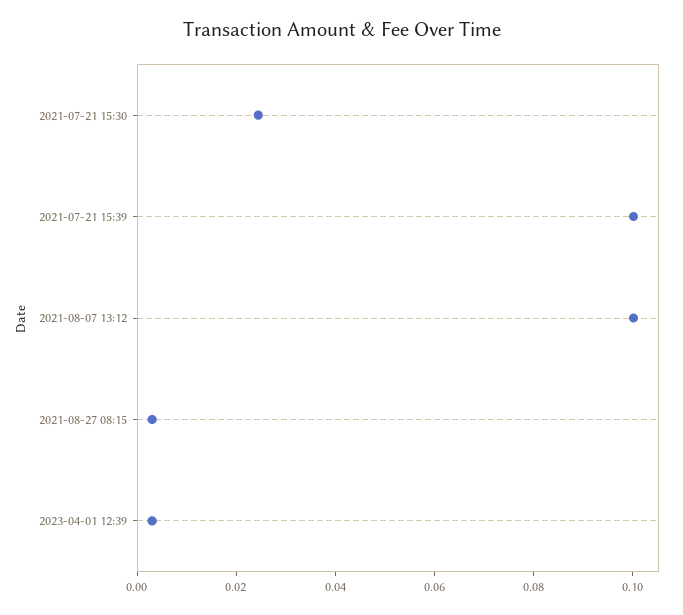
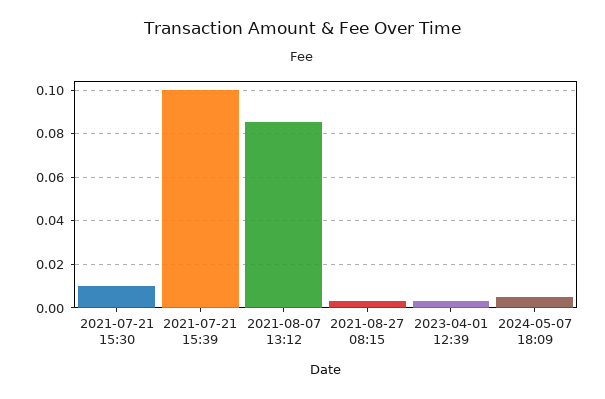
2021-07-21 15:30: 0.025 -> 0.01
2021-08-07 13:12: 0.1 -> 0.085
2024-05-07 18:09: none -> 0.005

